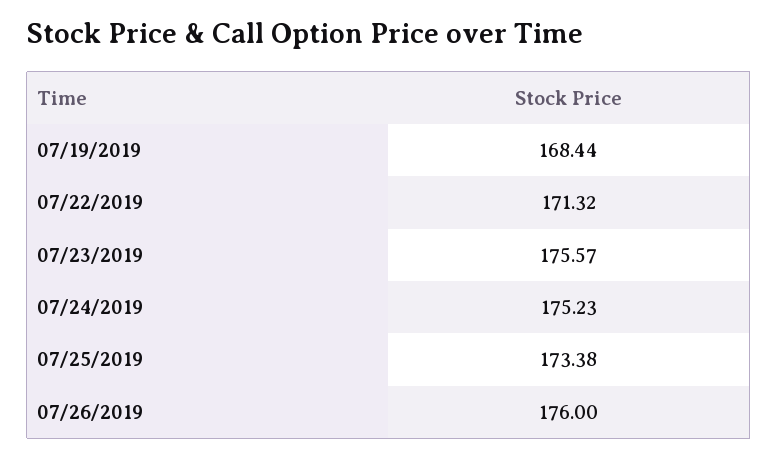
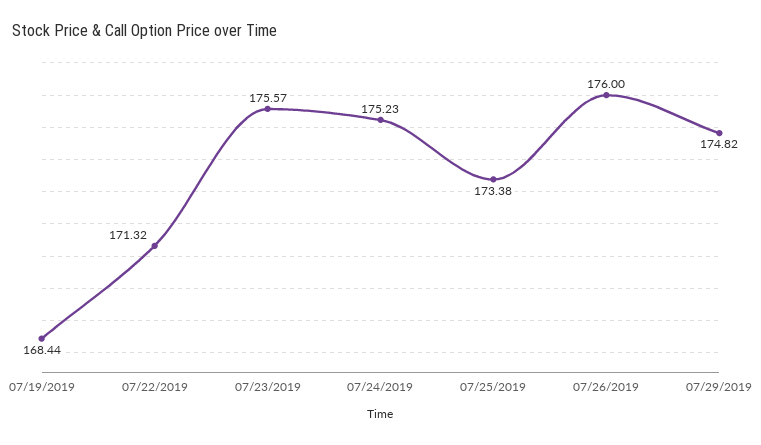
07/29/2019: none -> 174.82

